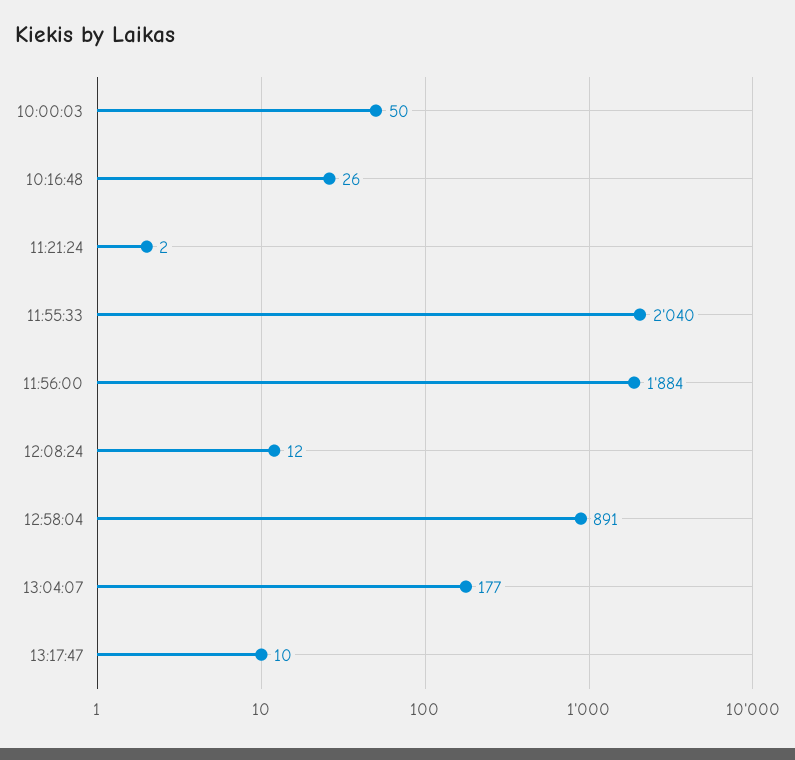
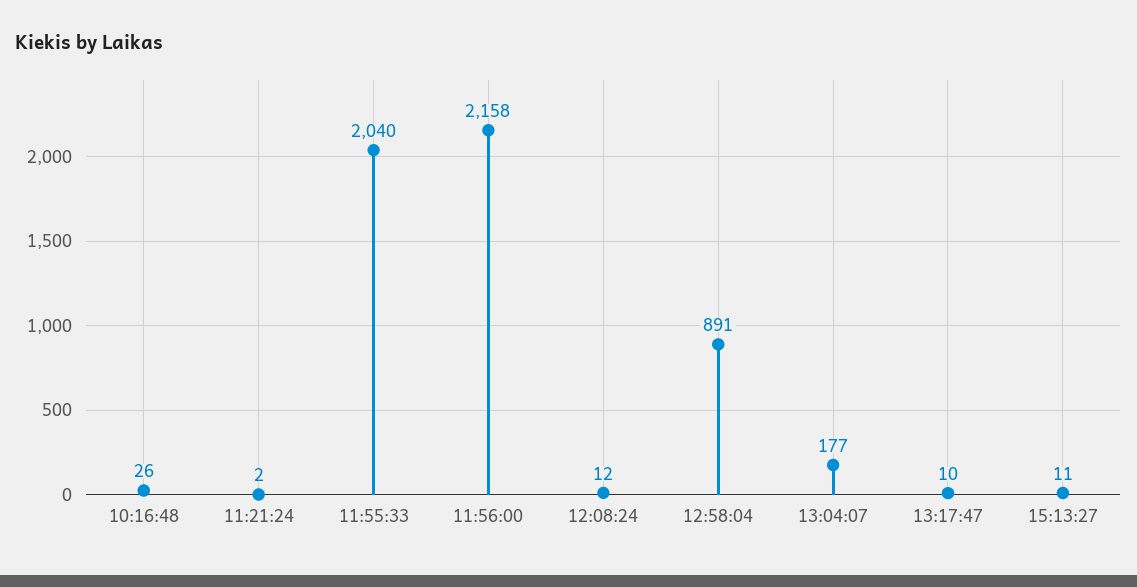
10:00:03: 50 -> none
11:56:00: 1884 -> 2158
15:13:27: none -> 11

